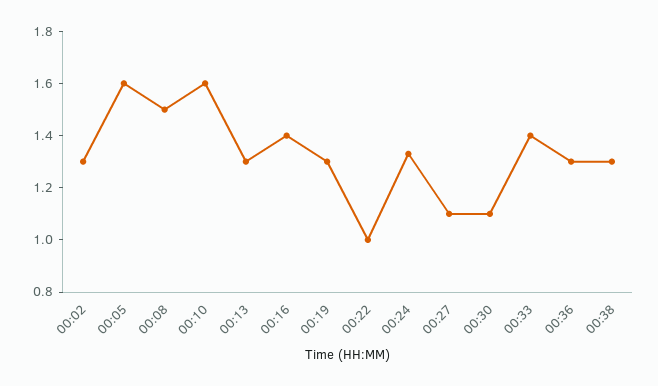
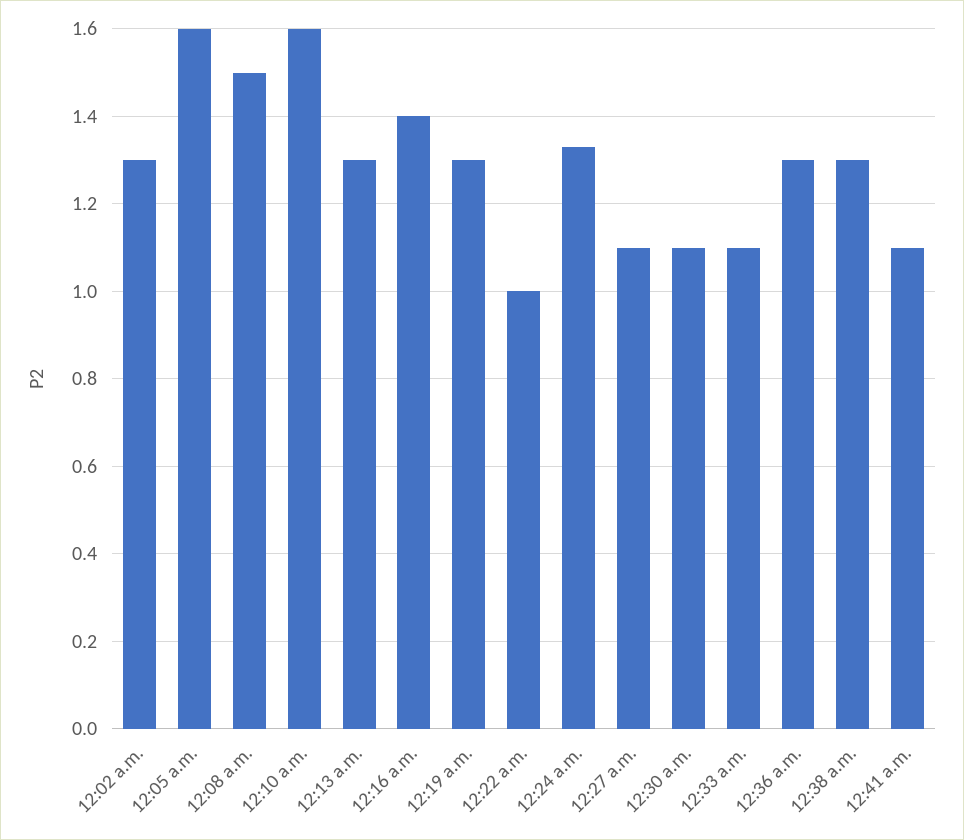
00:33: 1.4 -> 1.1
12:41 a.m.: none -> 1.1

